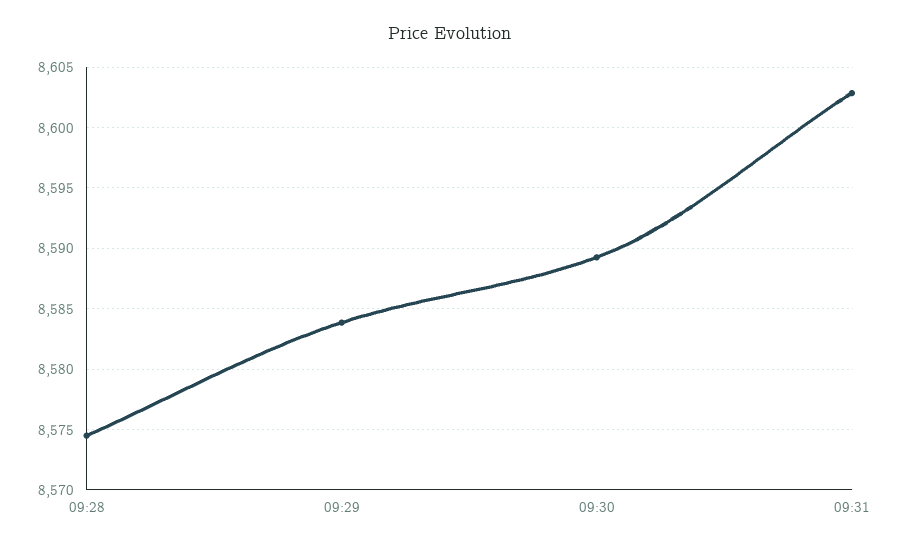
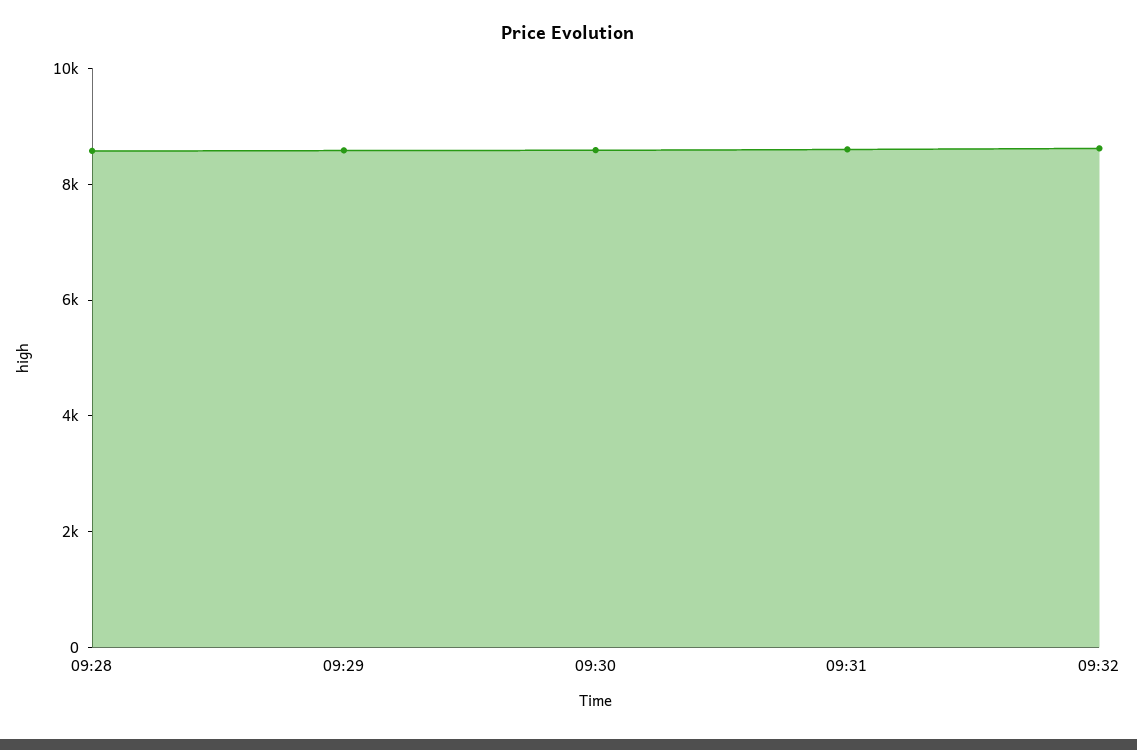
09:32: none -> 8500

